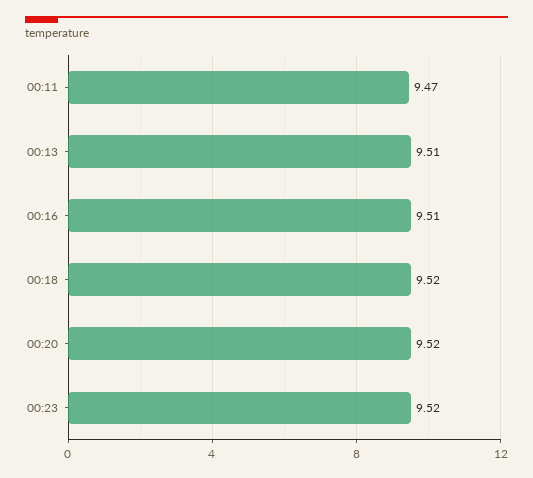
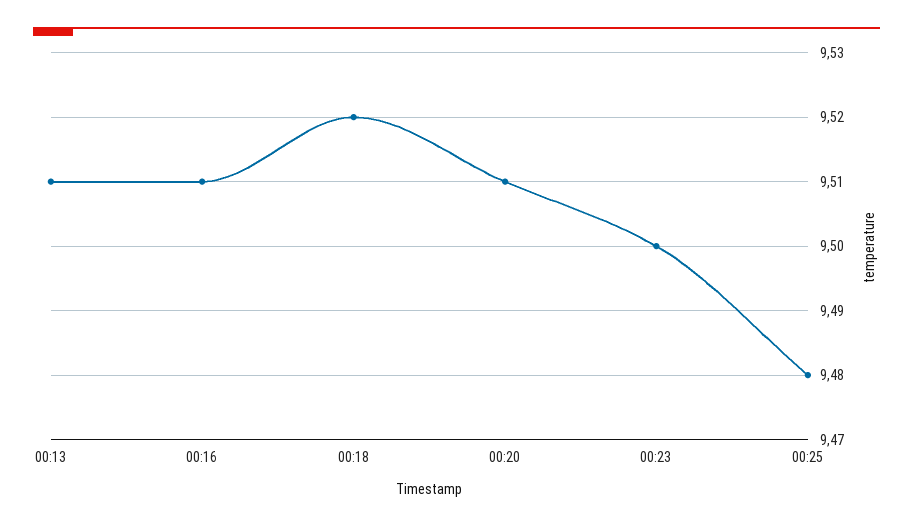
00:11: 9.47 -> none
00:20: 9.52 -> 9.51
00:23: 9.52 -> 9.5
00:25: none -> 9.48

